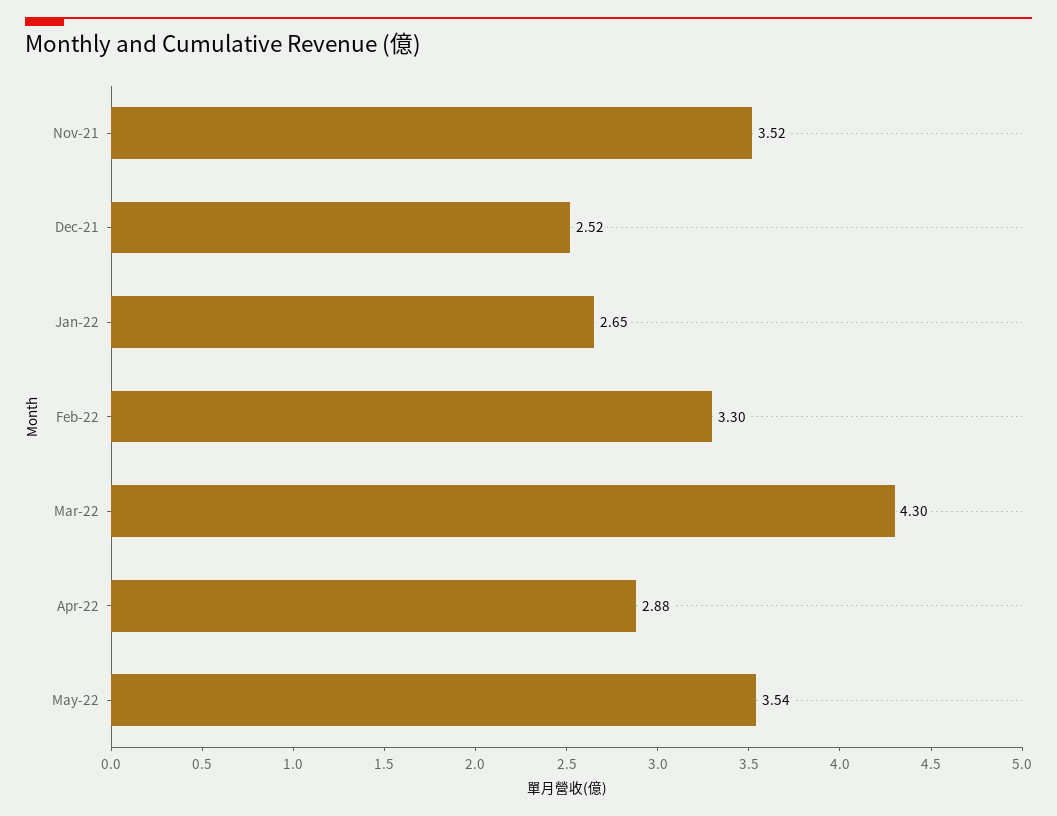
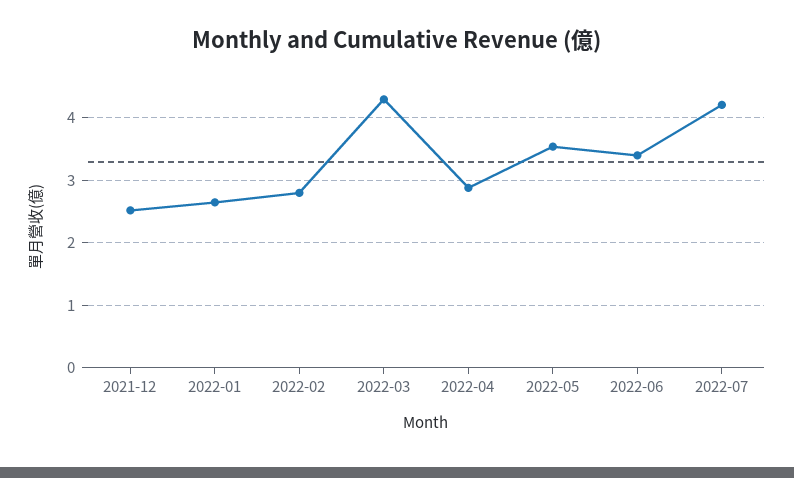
Nov-21: 3.52 -> none
Feb-22: 3.3 -> 2.8
2022-06: none -> 3.4
2022-07: none -> 4.2

